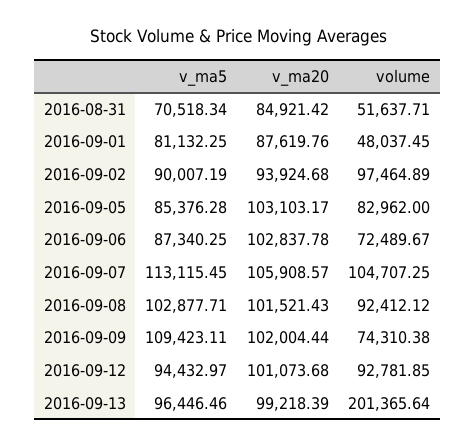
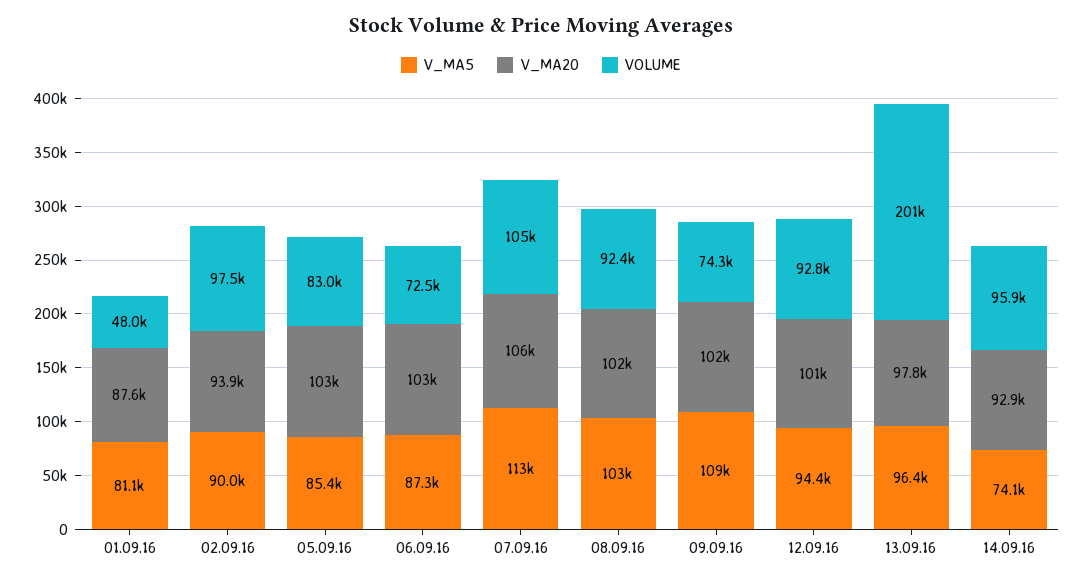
v_ma5, 2016-08-31: 70518.34 -> none
v_ma20, 2016-08-31: 84921.42 -> none
volume, 2016-08-31: 51637.71 -> none
v_ma20, 2016-09-13: 99218.39 -> 97800
v_ma5, 14.09.16: none -> 74100
v_ma20, 14.09.16: none -> 92900
volume, 14.09.16: none -> 95900

